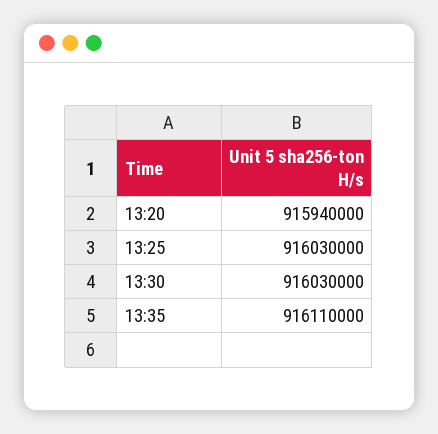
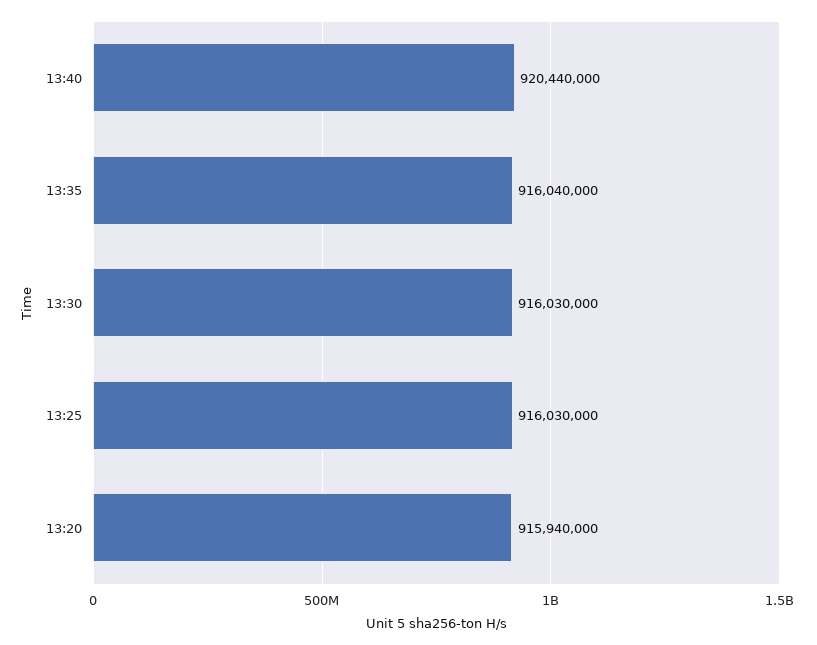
13:35: 916110000 -> 916040000
13:40: none -> 920440000

